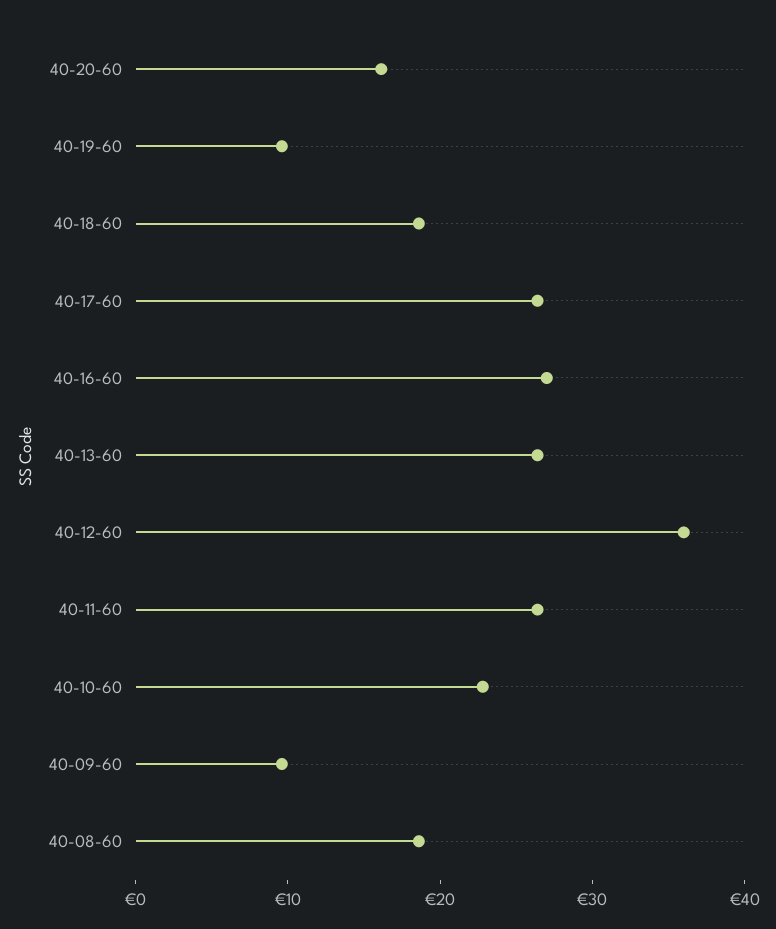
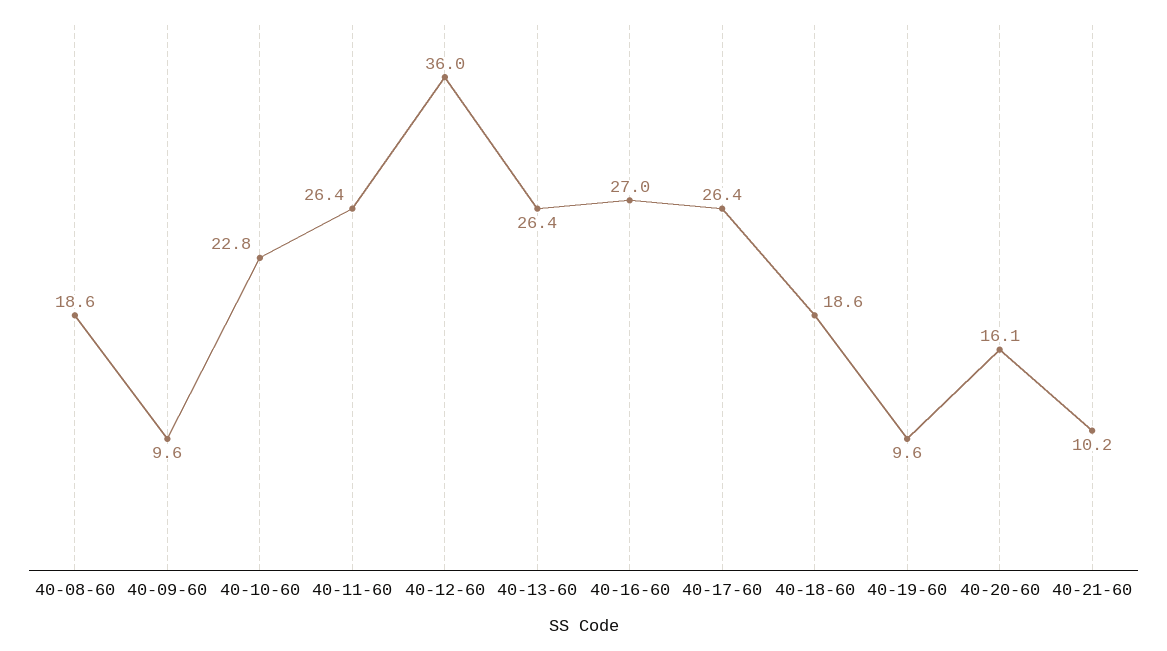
40-21-60: none -> 10.2

